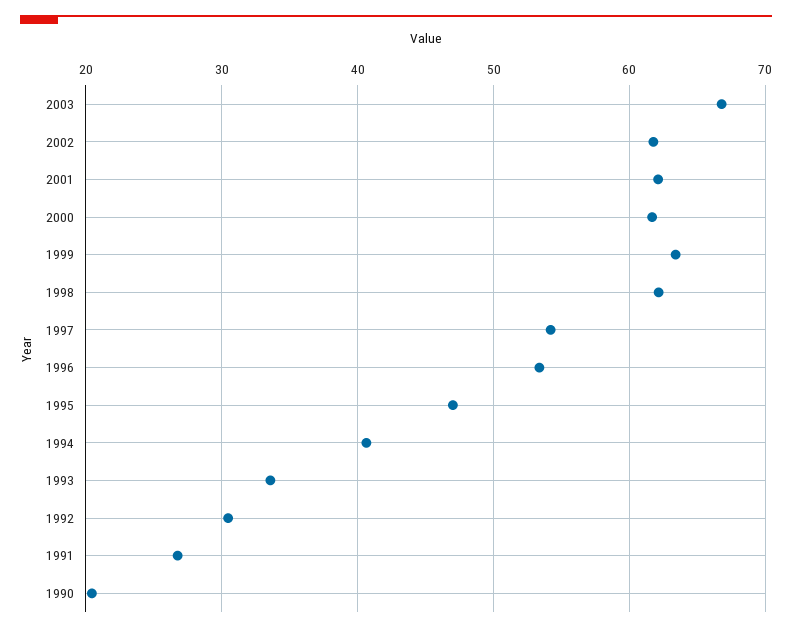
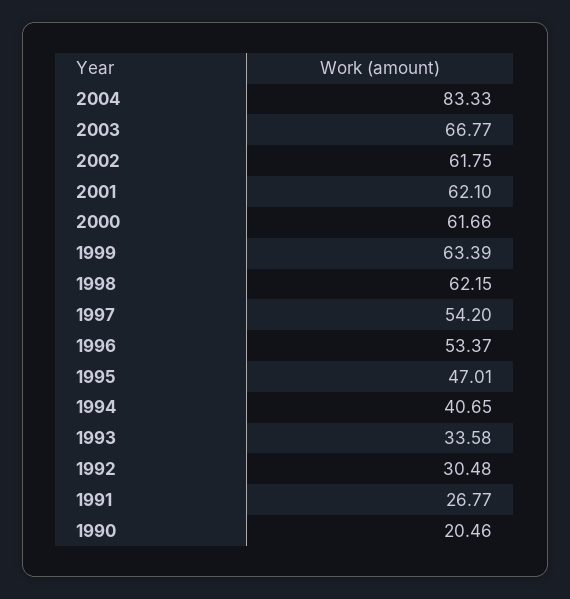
2004: none -> 83.33

